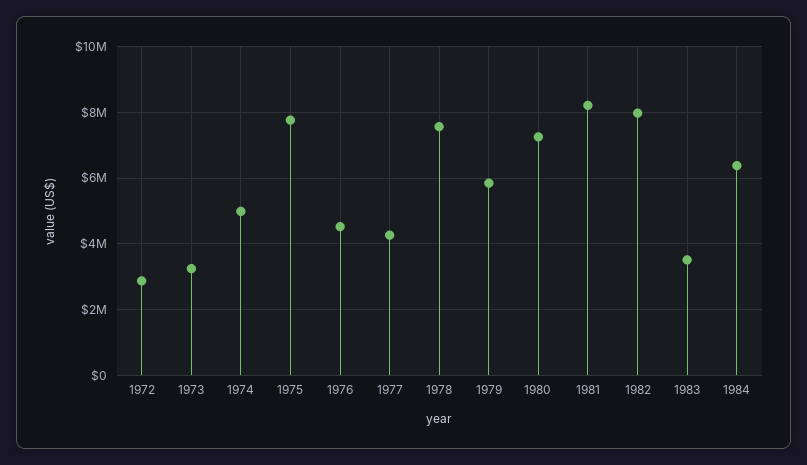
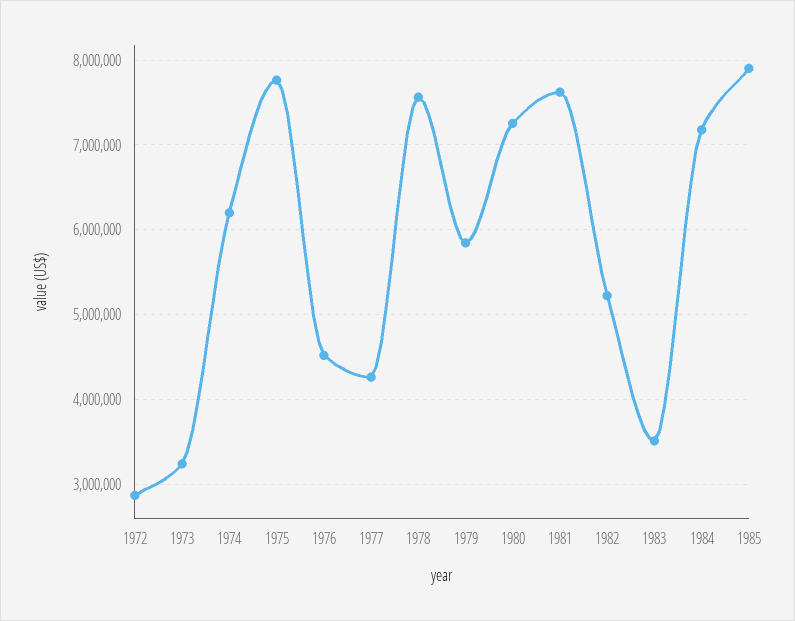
1974: 5000000 -> 6200000
1981: 8200000 -> 7600000
1982: 8000000 -> 5200000
1984: 6400000 -> 7200000
1985: none -> 7900000

